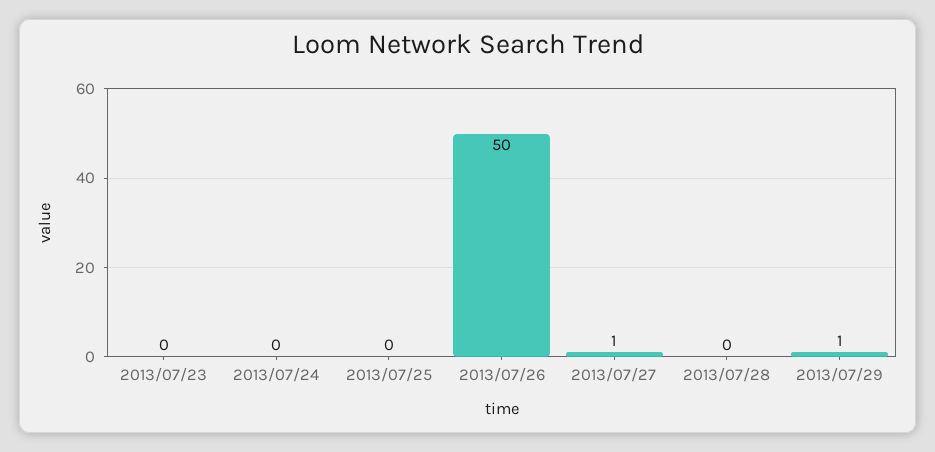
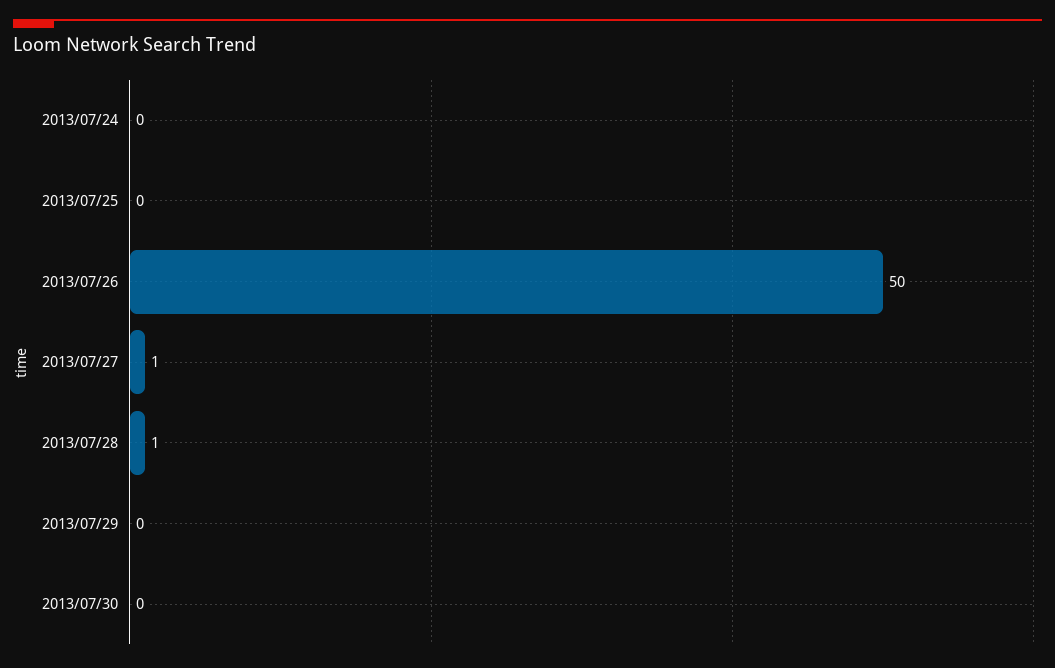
2013/07/23: 0 -> none
2013/07/28: 0 -> 1
2013/07/29: 1 -> 0
2013/07/30: none -> 0

